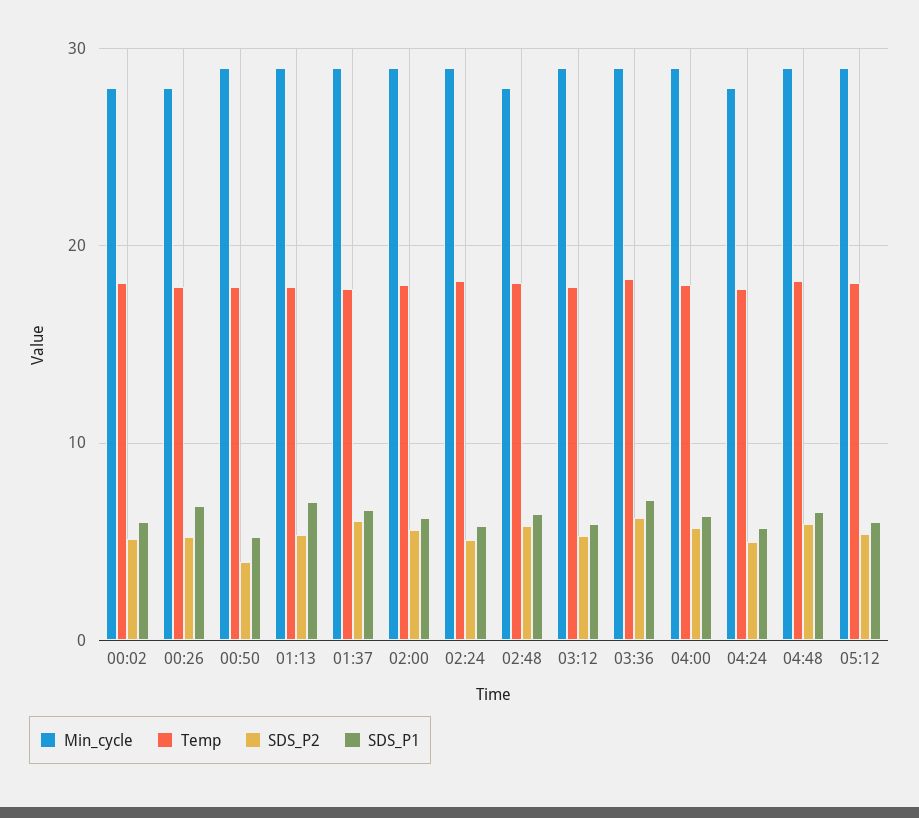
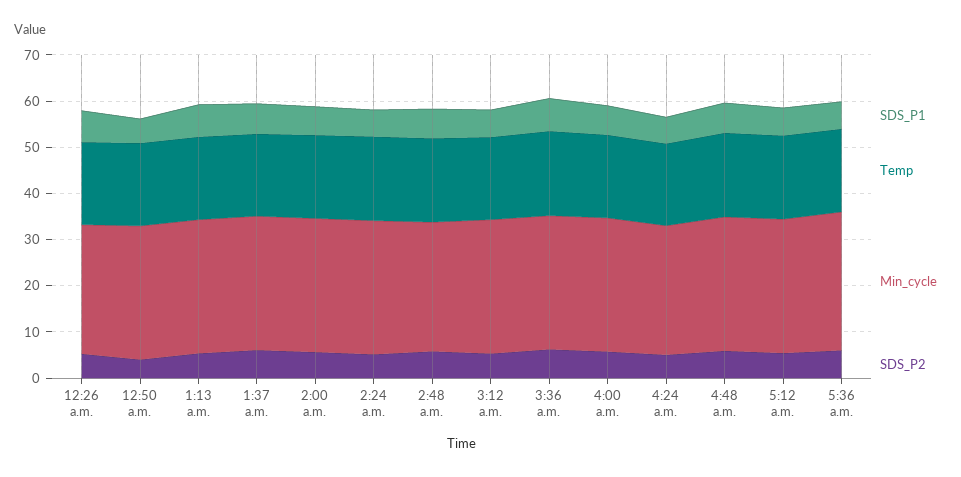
Min_cycle, 00:02: 28 -> none
Temp, 00:02: 18 -> none
SDS_P2, 00:02: 5 -> none
SDS_P1, 00:02: 6 -> none
SDS_P1, 5:36 a.m.: none -> 6
Temp, 5:36 a.m.: none -> 18
Min_cycle, 5:36 a.m.: none -> 30
SDS_P2, 5:36 a.m.: none -> 6

